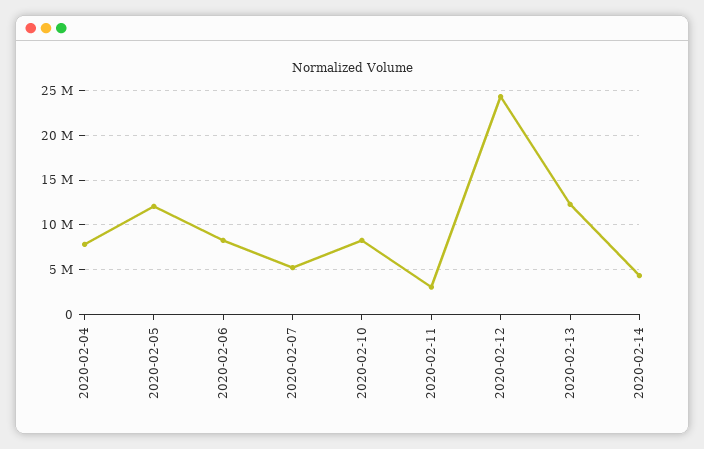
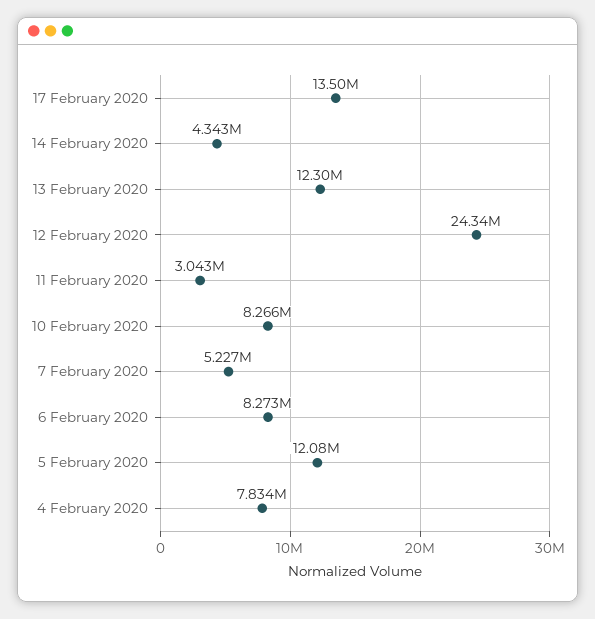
17 February 2020: none -> 13500000

